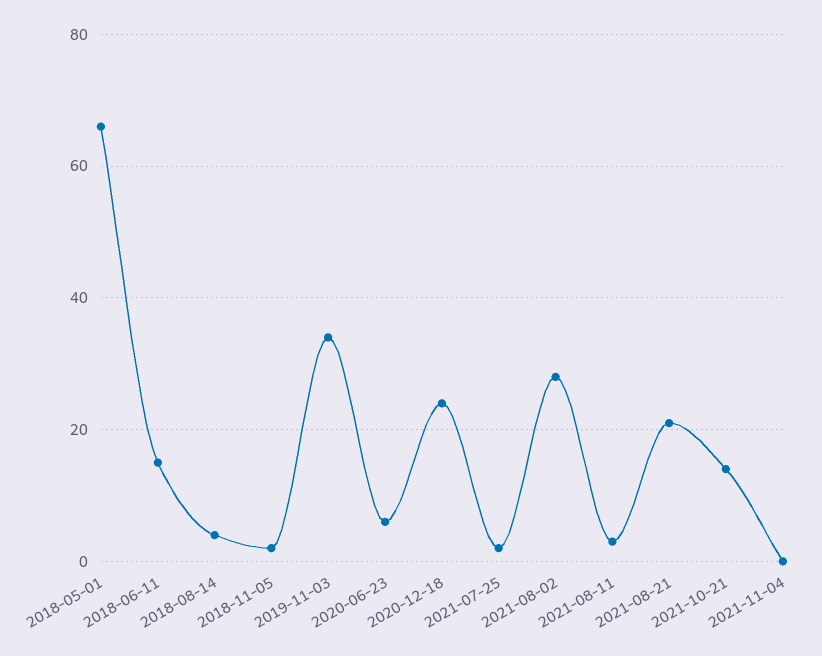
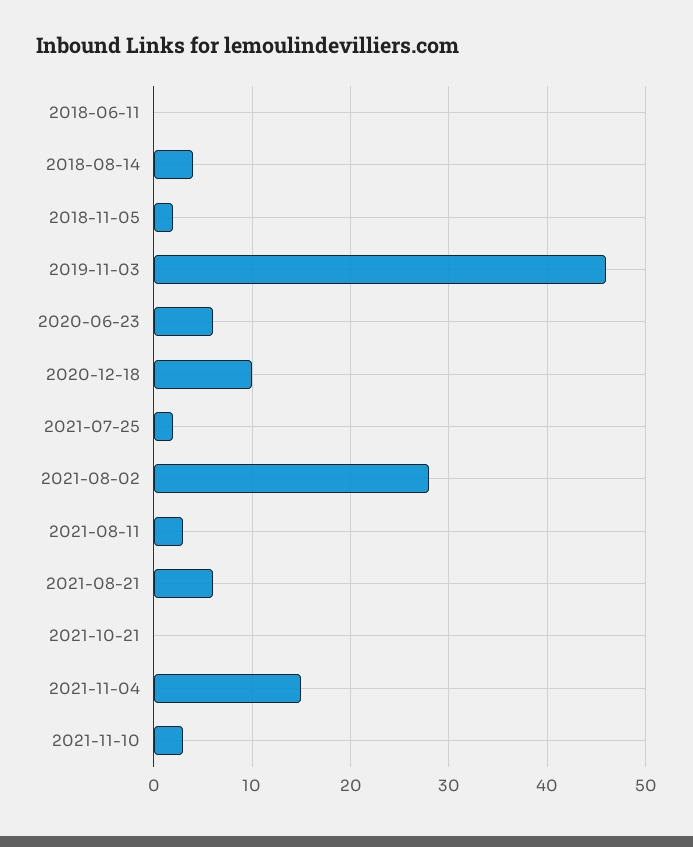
2018-05-01: 65 -> none
2018-06-11: 15 -> 0
2019-11-03: 35 -> 46
2020-12-18: 25 -> 10
2021-08-21: 20 -> 6
2021-10-21: 15 -> 0
2021-11-04: 0 -> 15
2021-11-10: none -> 3

